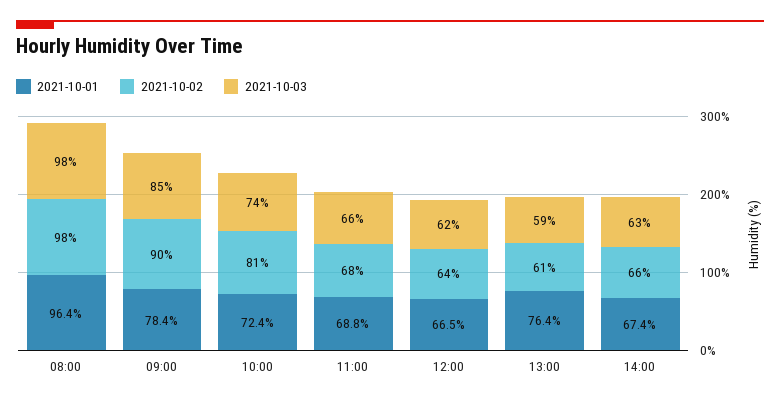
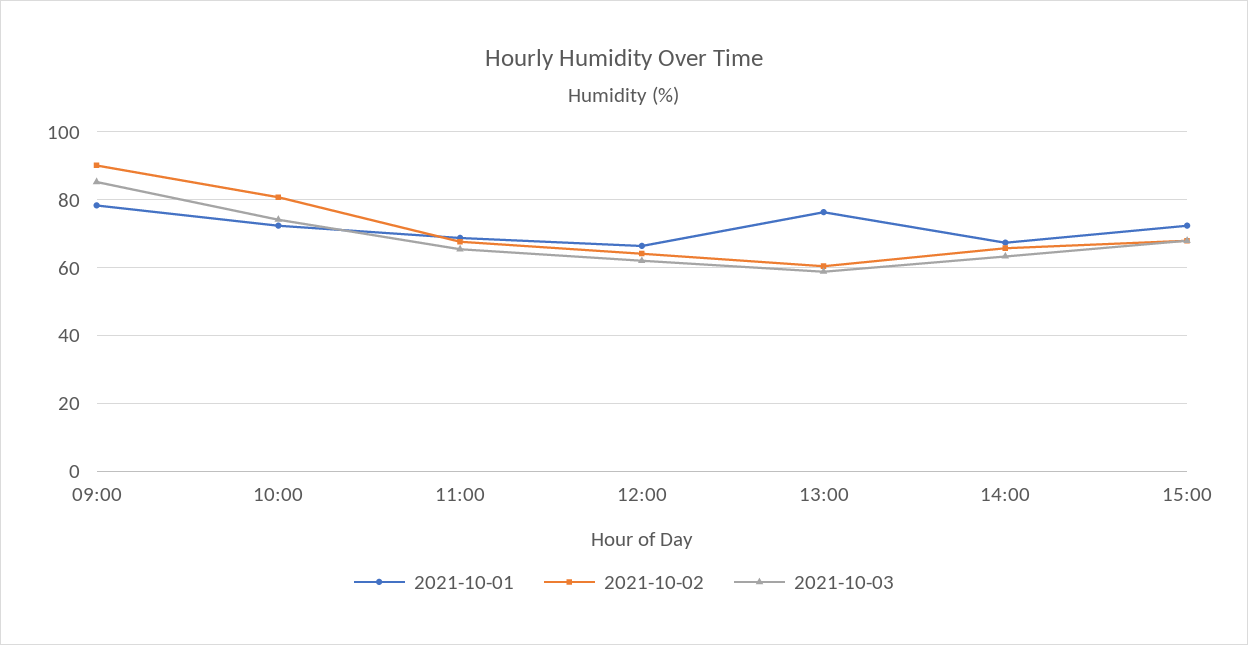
2021-10-01, 08:00: 96.4 -> none
2021-10-02, 08:00: 98 -> none
2021-10-03, 08:00: 98 -> none
2021-10-01, 15:00: none -> 72
2021-10-02, 15:00: none -> 68
2021-10-03, 15:00: none -> 68

